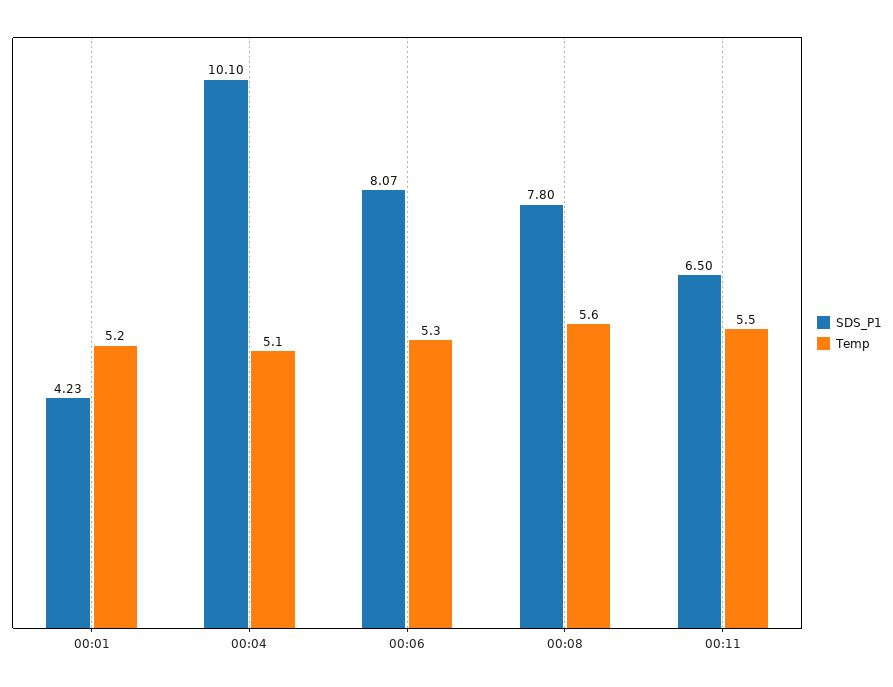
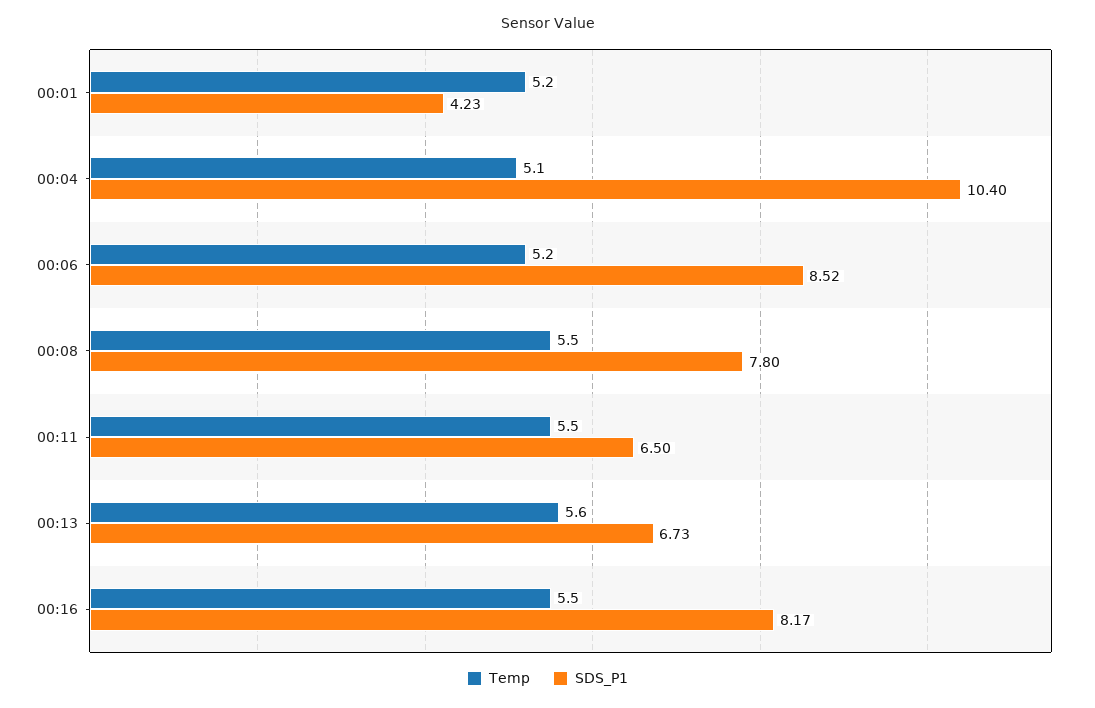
SDS_P1, 00:04: 10.1 -> 10.4
SDS_P1, 00:06: 8.07 -> 8.52
Temp, 00:06: 5.3 -> 5.2
Temp, 00:08: 5.6 -> 5.5
Temp, 00:13: none -> 5.6
SDS_P1, 00:13: none -> 6.73
Temp, 00:16: none -> 5.5
SDS_P1, 00:16: none -> 8.17

